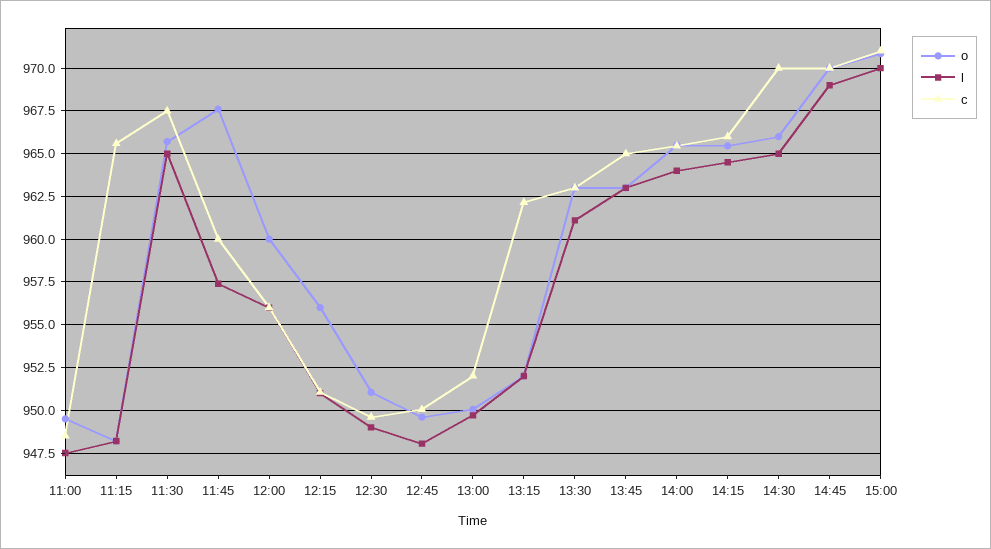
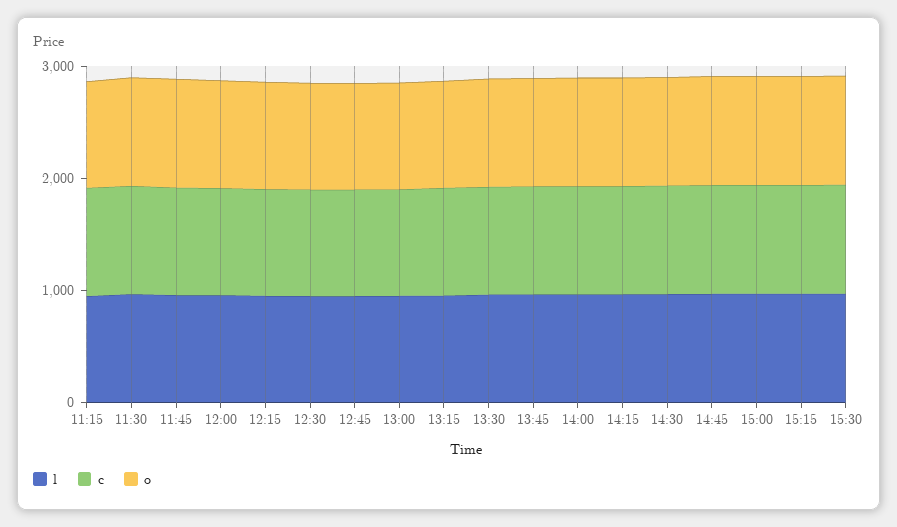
o, 11:00: 949.5 -> none
l, 11:00: 947.5 -> none
c, 11:00: 948.5 -> none
l, 15:15: none -> 1000
c, 15:15: none -> 1000
o, 15:15: none -> 1000
l, 15:30: none -> 1000
c, 15:30: none -> 1000
o, 15:30: none -> 1000

